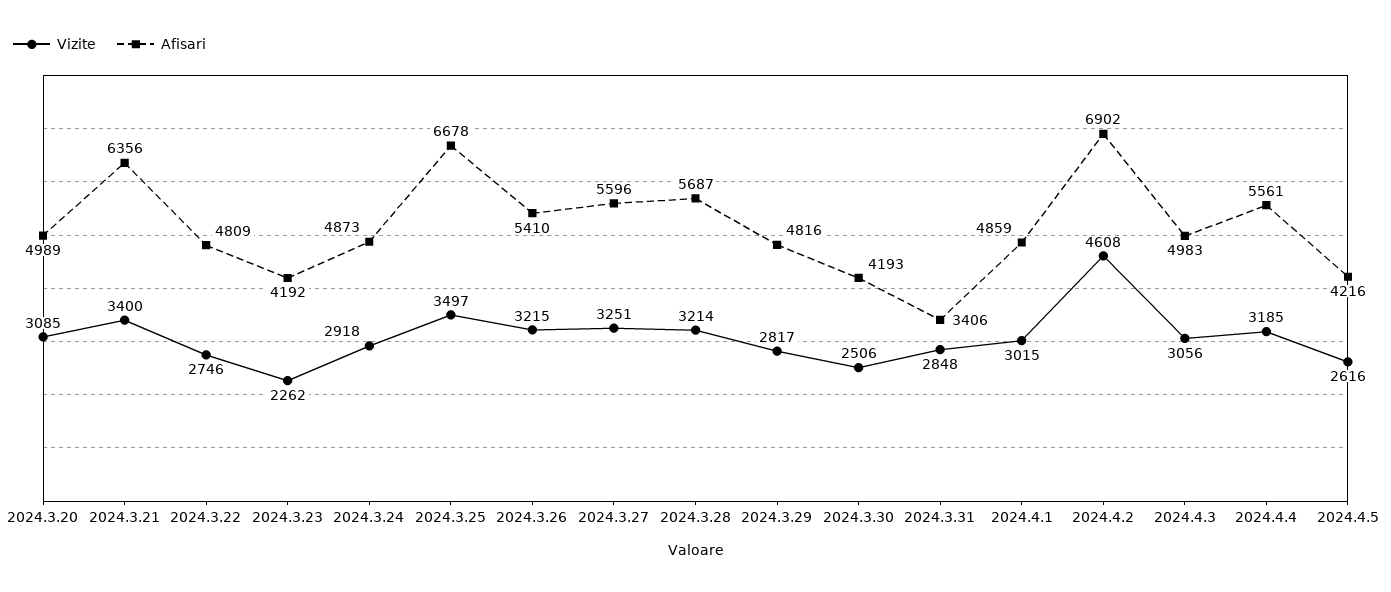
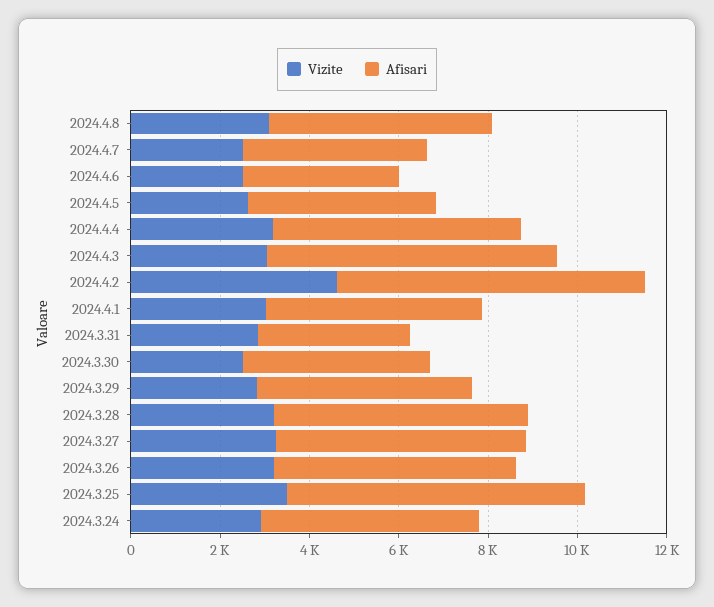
Vizite, 2024.3.20: 3085 -> none
Afisari, 2024.3.20: 4989 -> none
Vizite, 2024.3.21: 3400 -> none
Afisari, 2024.3.21: 6356 -> none
Vizite, 2024.3.22: 2746 -> none
Afisari, 2024.3.22: 4809 -> none
Vizite, 2024.3.23: 2262 -> none
Afisari, 2024.3.23: 4192 -> none
Afisari, 2024.4.3: 4983 -> 6500
Vizite, 2024.4.8: none -> 3000
Afisari, 2024.4.8: none -> 5000
Vizite, 2024.4.7: none -> 2500
Afisari, 2024.4.7: none -> 4000
Vizite, 2024.4.6: none -> 2500
Afisari, 2024.4.6: none -> 3500

